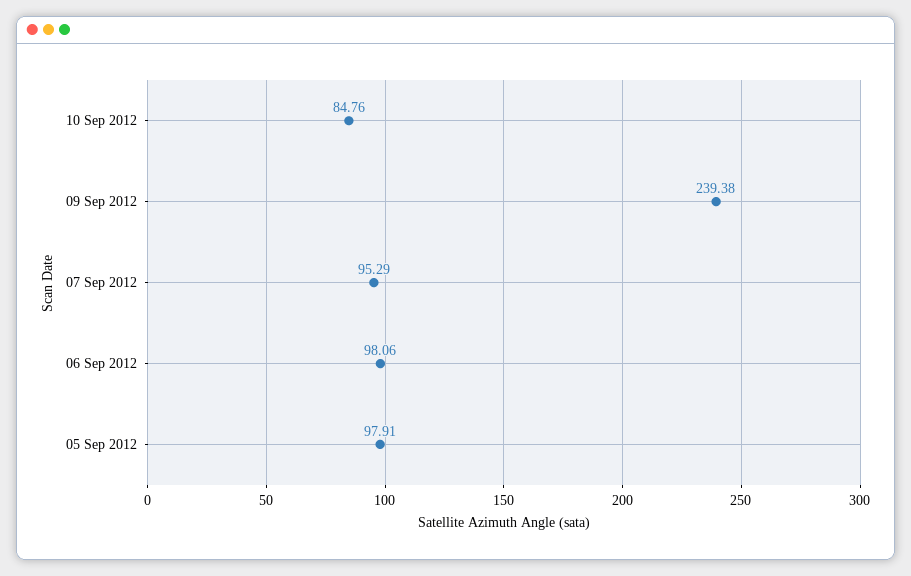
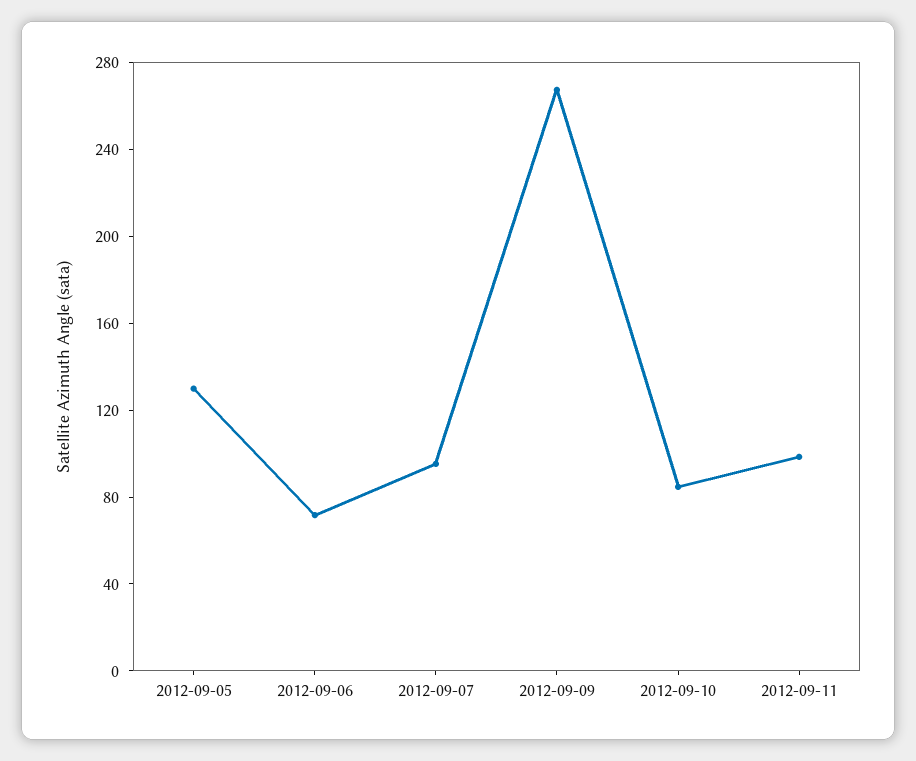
09 Sep 2012: 239.38 -> 270
06 Sep 2012: 98.06 -> 70
05 Sep 2012: 97.91 -> 130
2012-09-11: none -> 100

